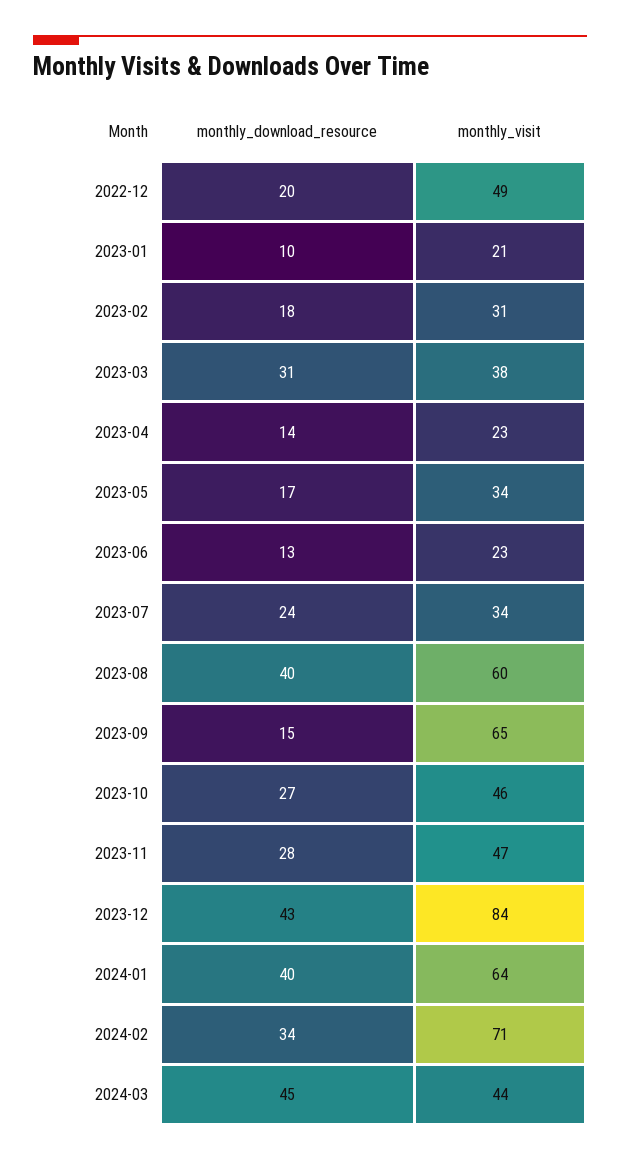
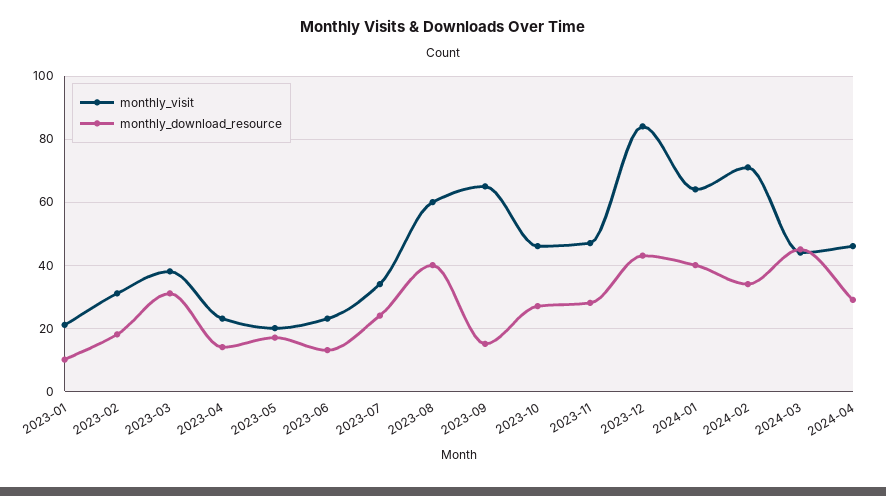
monthly_download_resource, 2022-12: 20 -> none
monthly_visit, 2022-12: 49 -> none
monthly_visit, 2023-05: 34 -> 20
monthly_visit, 2024-04: none -> 45
monthly_download_resource, 2024-04: none -> 30

